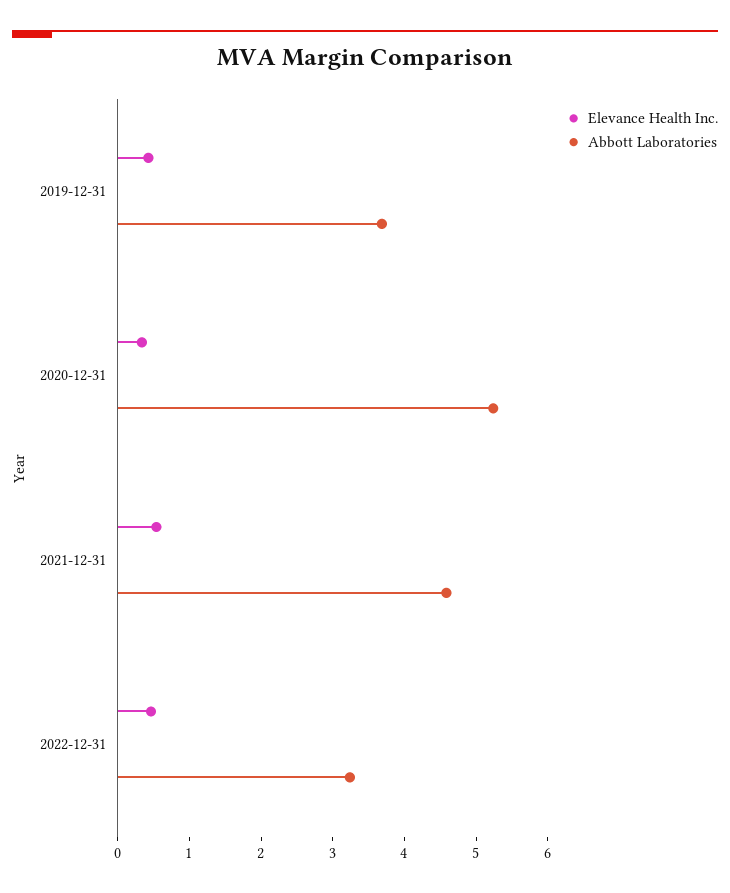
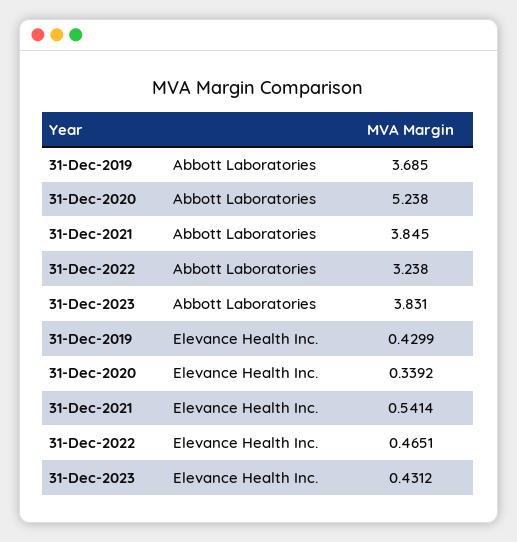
Abbott Laboratories, 2021-12-31: 4.6 -> 3.845
Abbott Laboratories, 31-Dec-2023: none -> 3.831
Elevance Health Inc., 31-Dec-2023: none -> 0.4312

